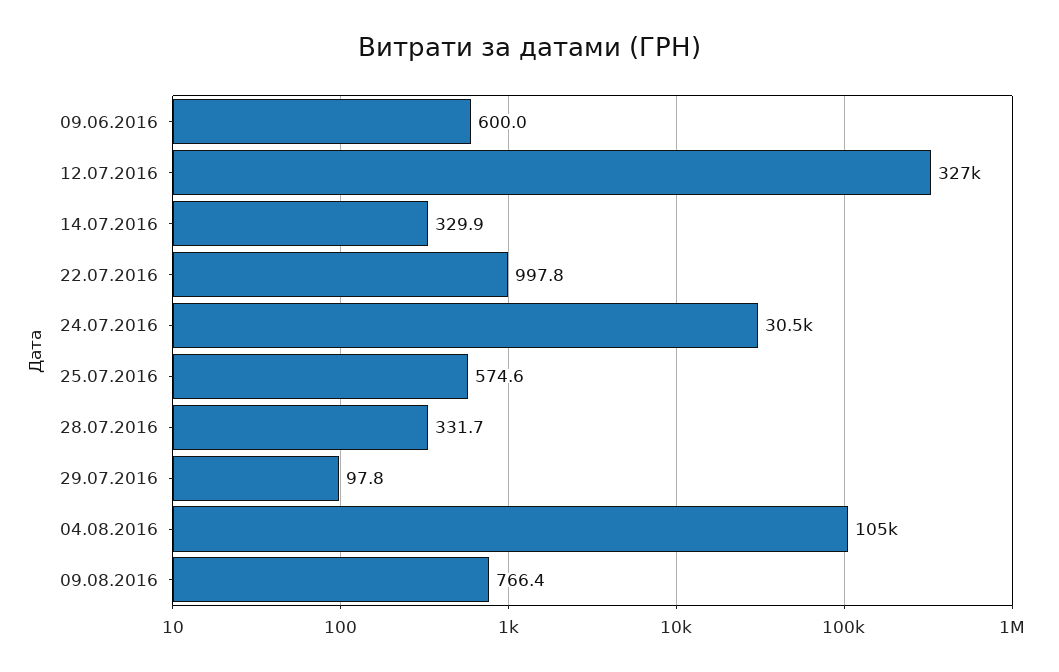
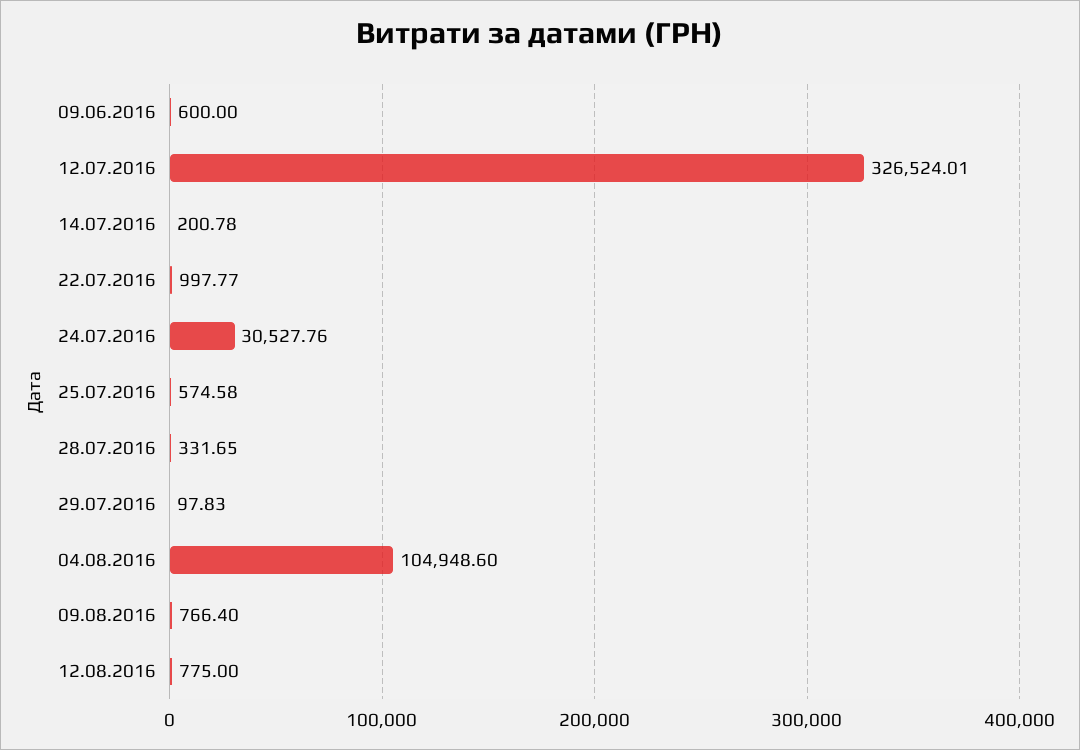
14.07.2016: 329.9 -> 200.78
12.08.2016: none -> 775

